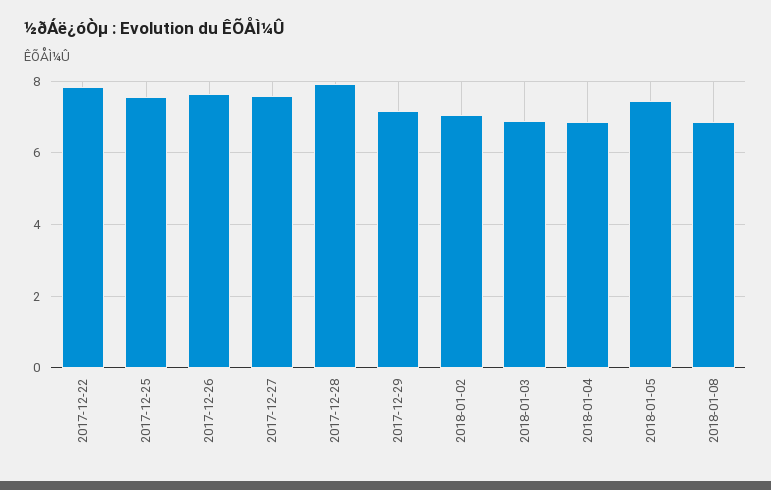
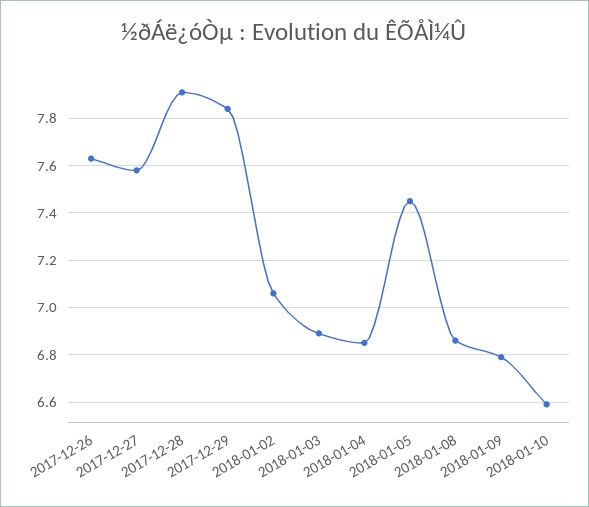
2017-12-22: 7.8 -> none
2017-12-25: 7.6 -> none
2017-12-29: 7.2 -> 7.85
2018-01-09: none -> 6.8
2018-01-10: none -> 6.6

